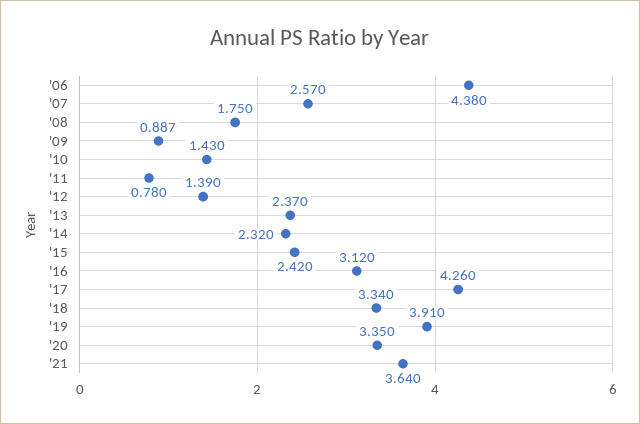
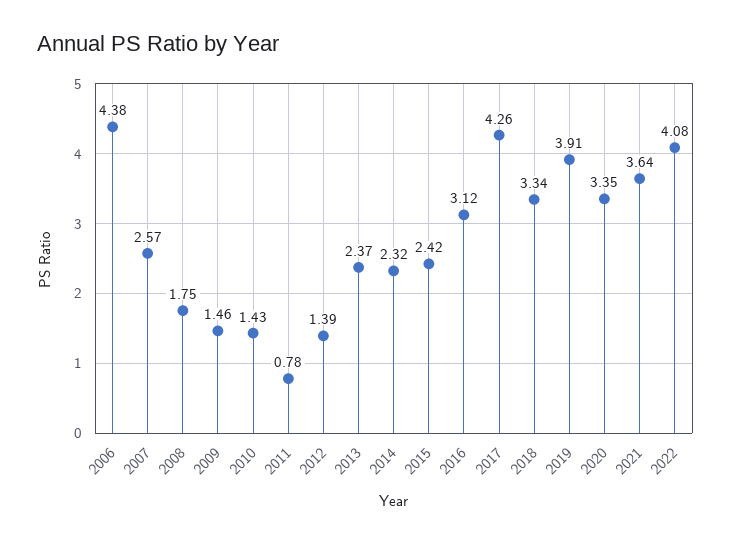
'09: 0.887 -> 1.46
2022: none -> 4.08

